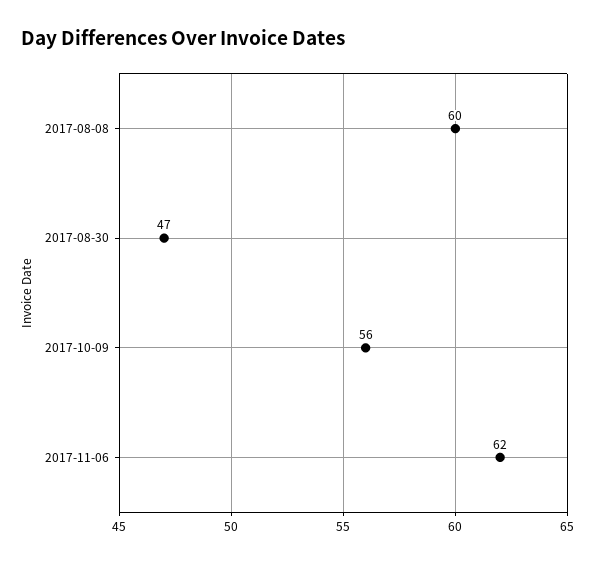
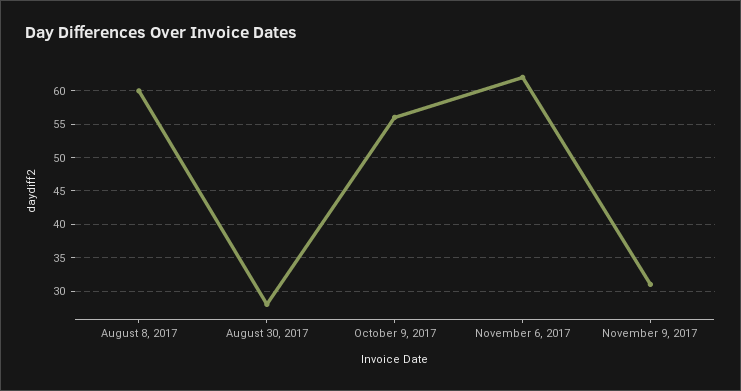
2017-08-30: 47 -> 28
November 9, 2017: none -> 31

